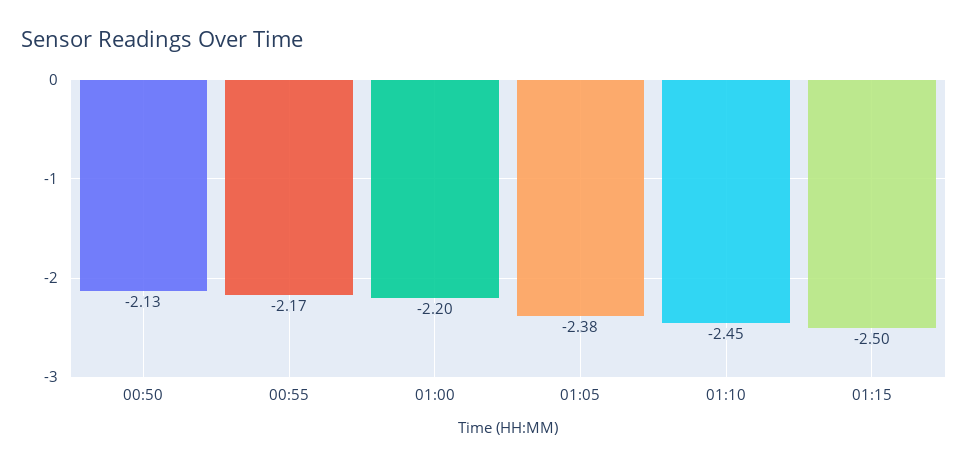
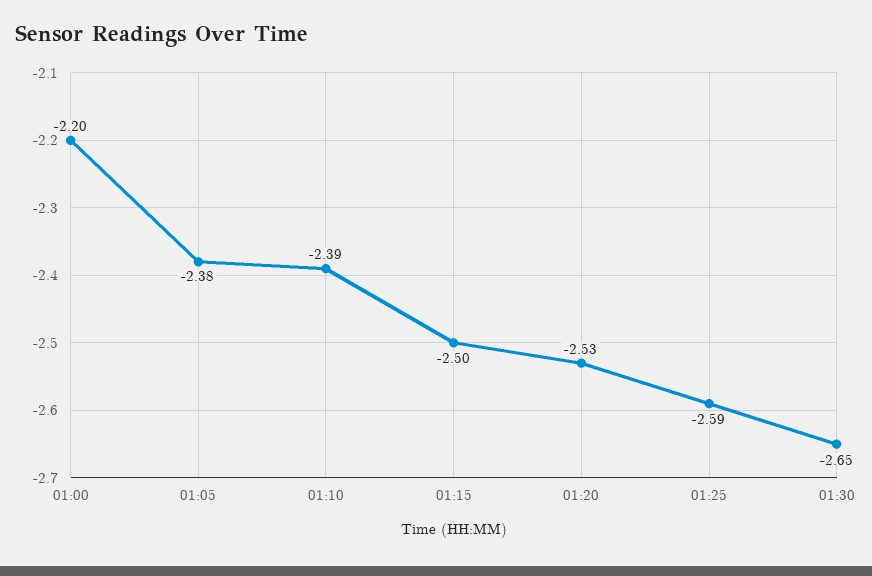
00:50: -2.13 -> none
00:55: -2.17 -> none
01:10: -2.45 -> -2.39
01:20: none -> -2.53
01:25: none -> -2.59
01:30: none -> -2.65

